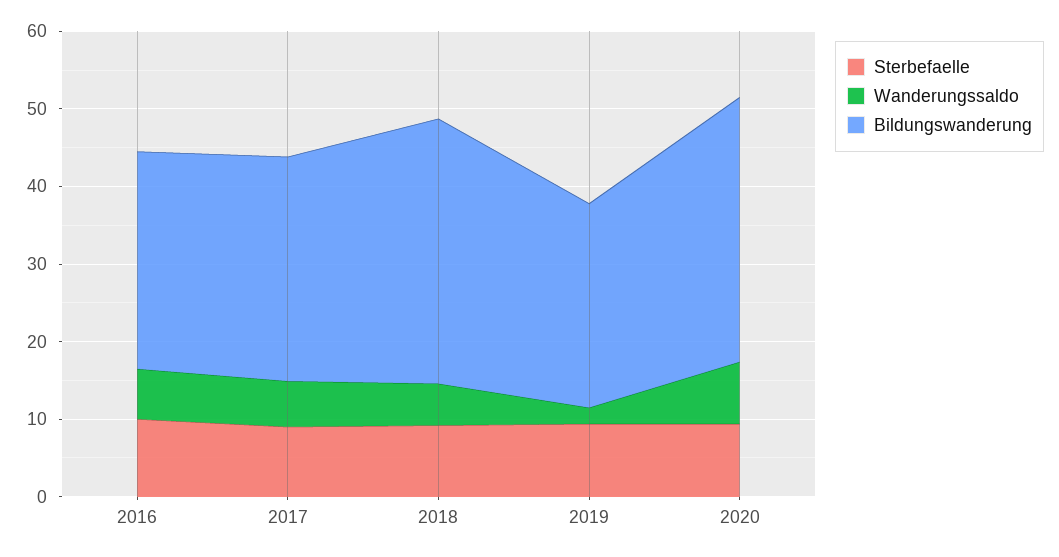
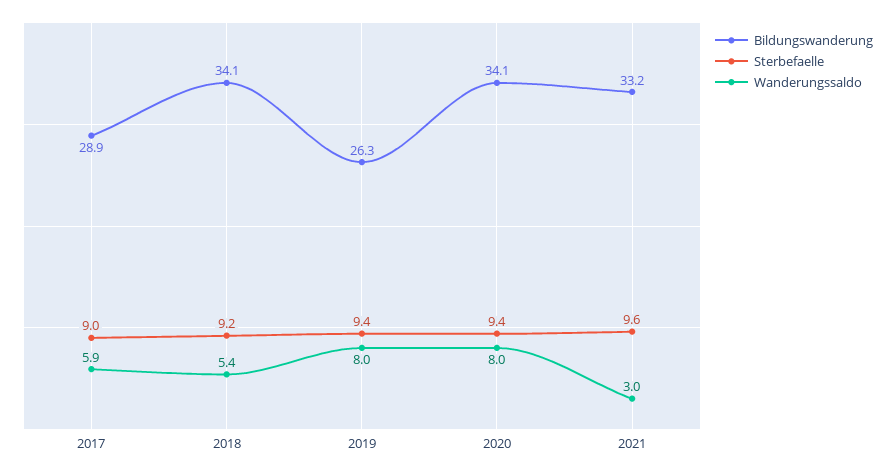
Sterbefaelle, 2016: 10 -> none
Wanderungssaldo, 2016: 6 -> none
Bildungswanderung, 2016: 28 -> none
Wanderungssaldo, 2019: 2 -> 8
Bildungswanderung, 2021: none -> 33.2
Sterbefaelle, 2021: none -> 9.6
Wanderungssaldo, 2021: none -> 3

